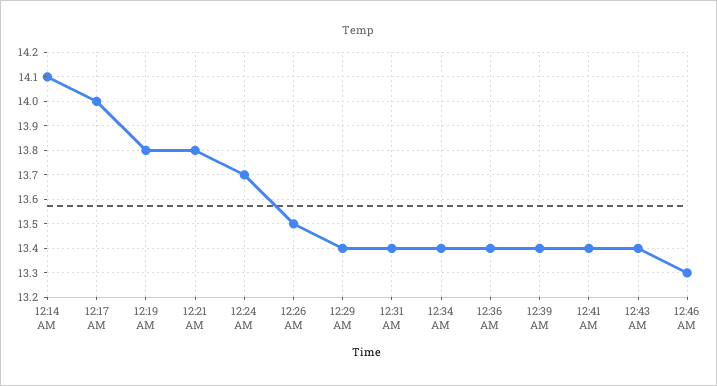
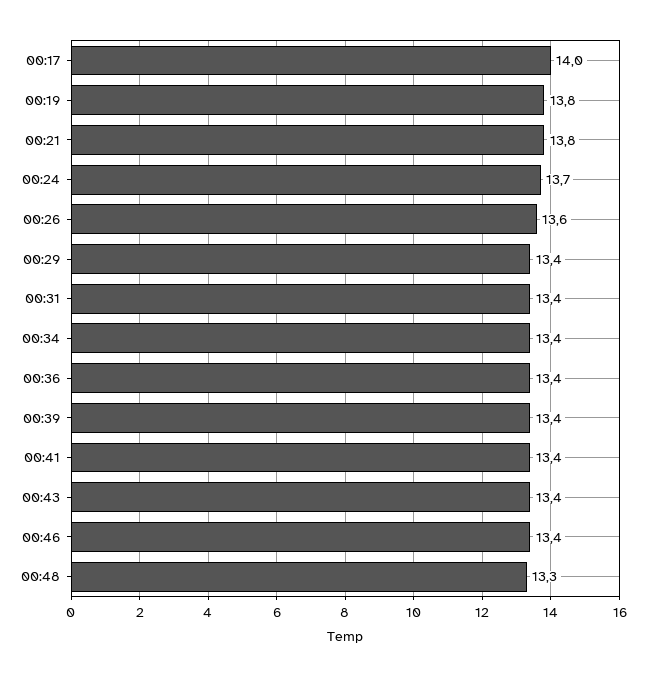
12:14 AM: 14.1 -> none
12:26 AM: 13.5 -> 13.6
12:46 AM: 13.3 -> 13.4
00:48: none -> 13.3

